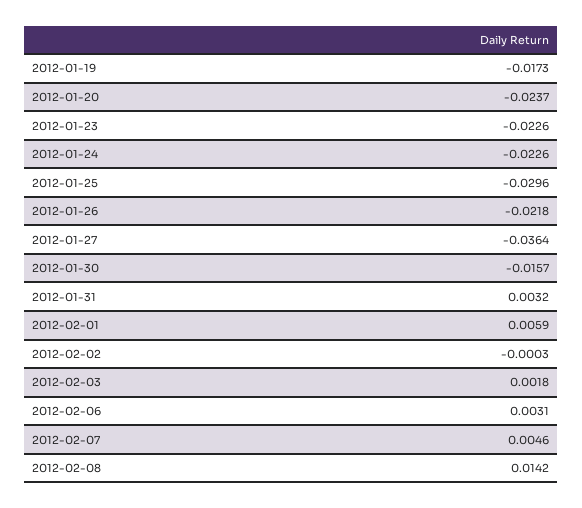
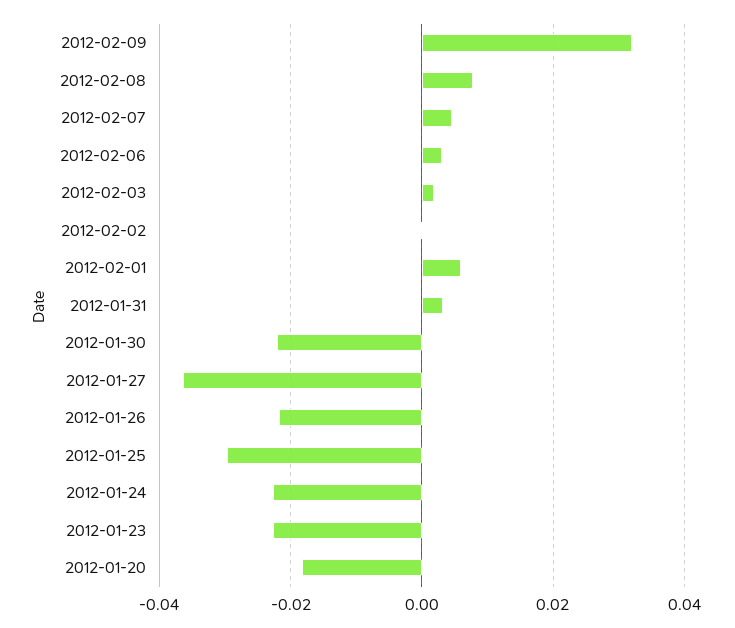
2012-01-19: -0.0173 -> none
2012-01-20: -0.0237 -> -0.018
2012-01-30: -0.0157 -> -0.022
2012-02-08: 0.0142 -> 0.008
2012-02-09: none -> 0.032

